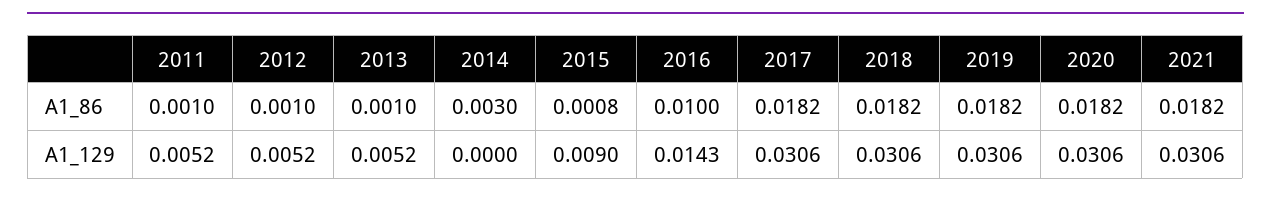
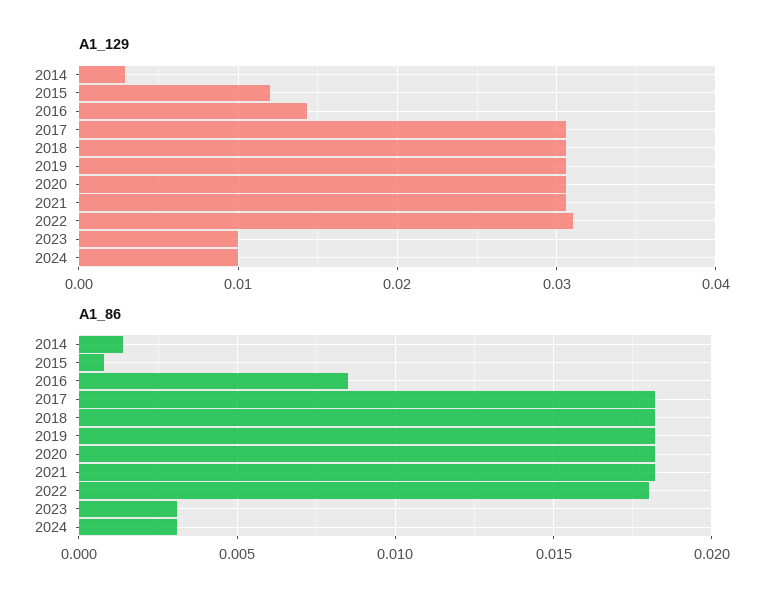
A1_86, 2011: 0.001 -> none
A1_86, 2012: 0.001 -> none
A1_86, 2013: 0.001 -> none
A1_86, 2014: 0.003 -> 0.0015
A1_86, 2016: 0.01 -> 0.0085
A1_129, 2011: 0.0052 -> none
A1_129, 2012: 0.0052 -> none
A1_129, 2013: 0.0052 -> none
A1_129, 2014: 0 -> 0.003
A1_129, 2015: 0.009 -> 0.012
A1_129, 2022: none -> 0.031
A1_129, 2023: none -> 0.01
A1_129, 2024: none -> 0.01
A1_86, 2022: none -> 0.018
A1_86, 2023: none -> 0.003
A1_86, 2024: none -> 0.003

